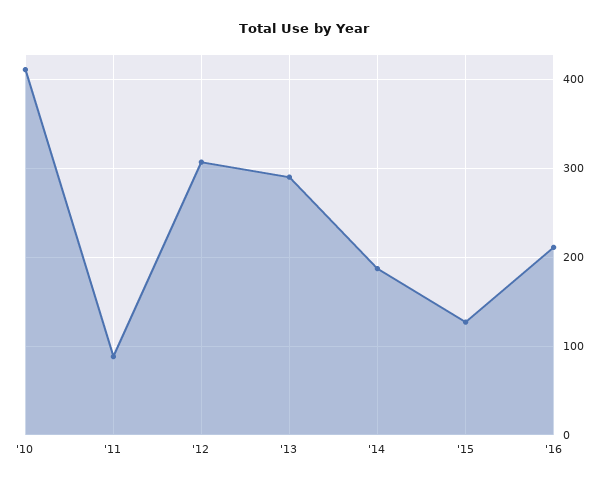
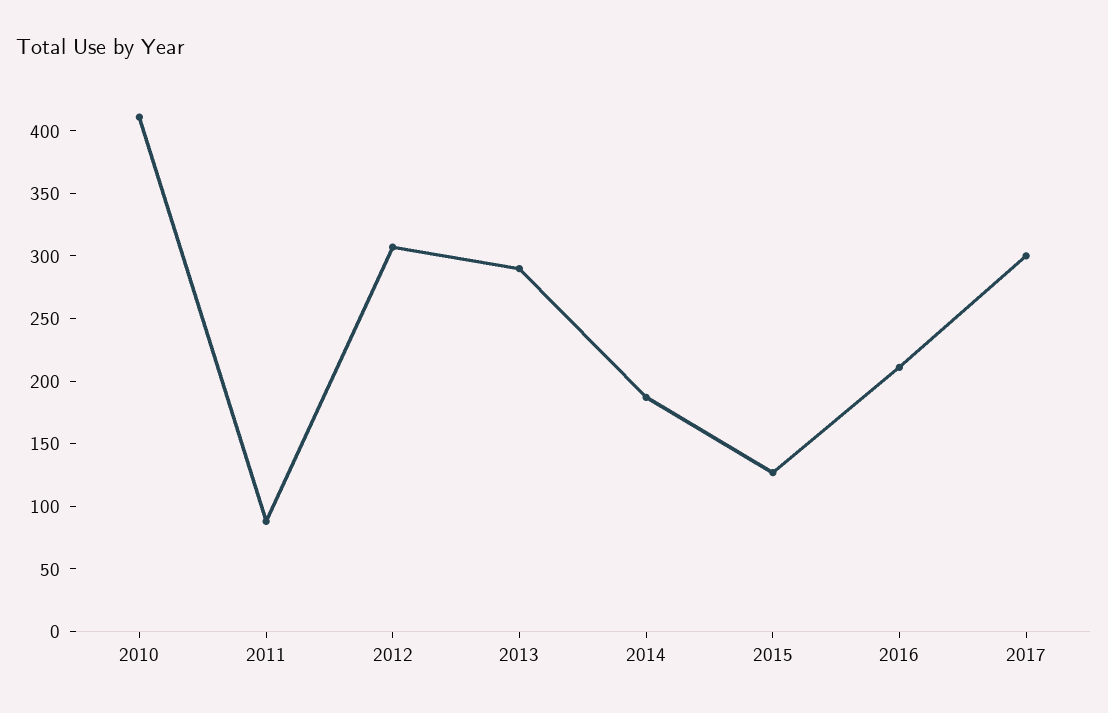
2017: none -> 300

